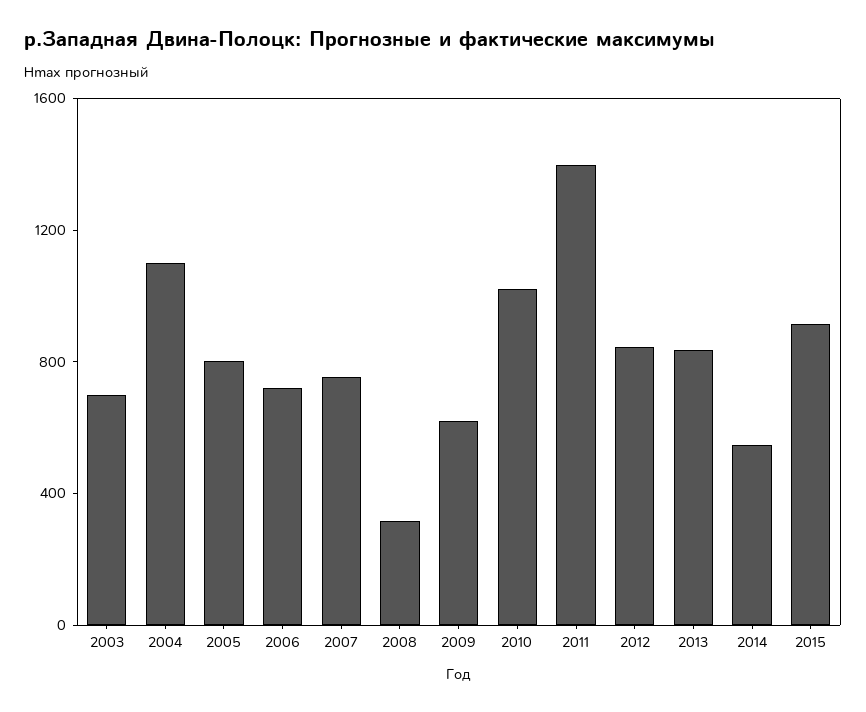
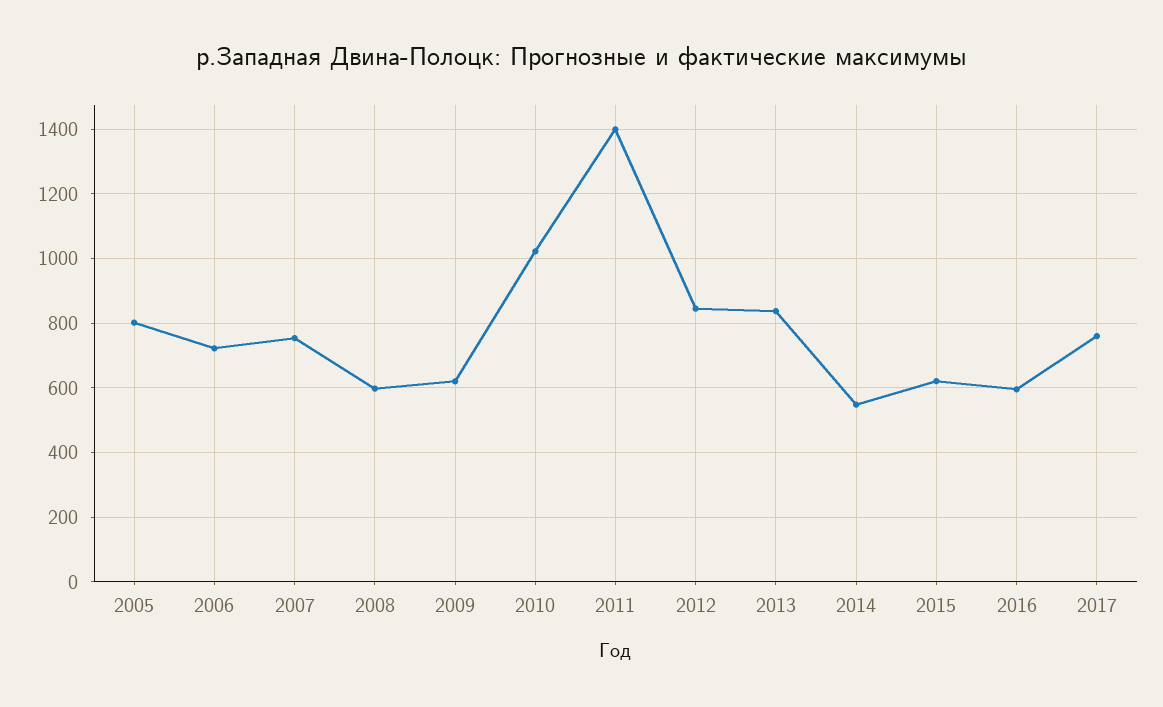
2003: 700 -> none
2004: 1100 -> none
2008: 300 -> 600
2015: 900 -> 620
2016: none -> 600
2017: none -> 760

